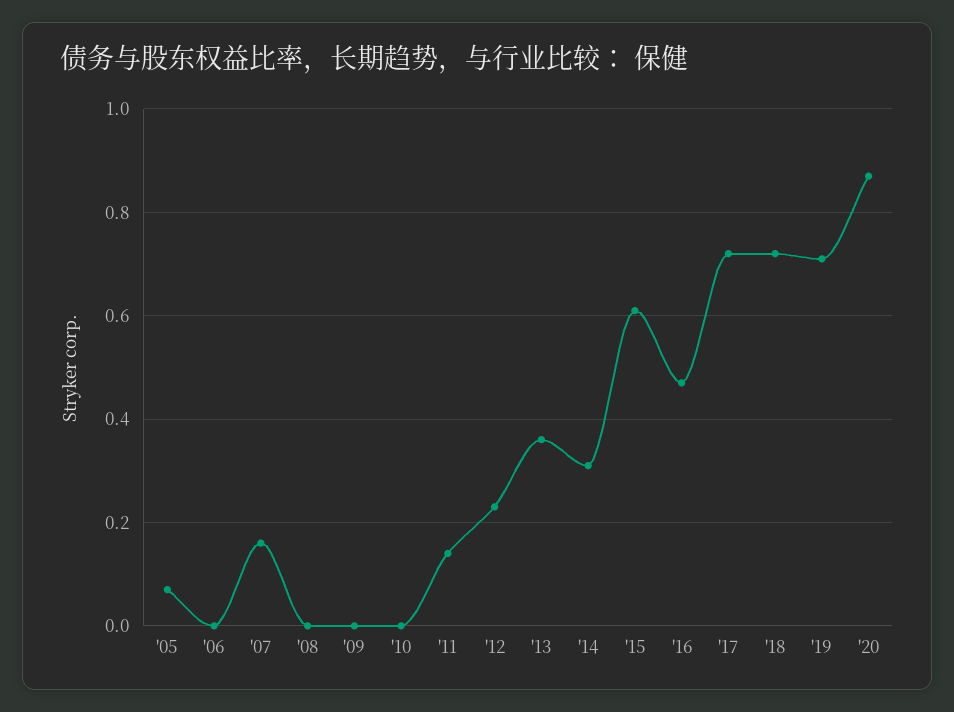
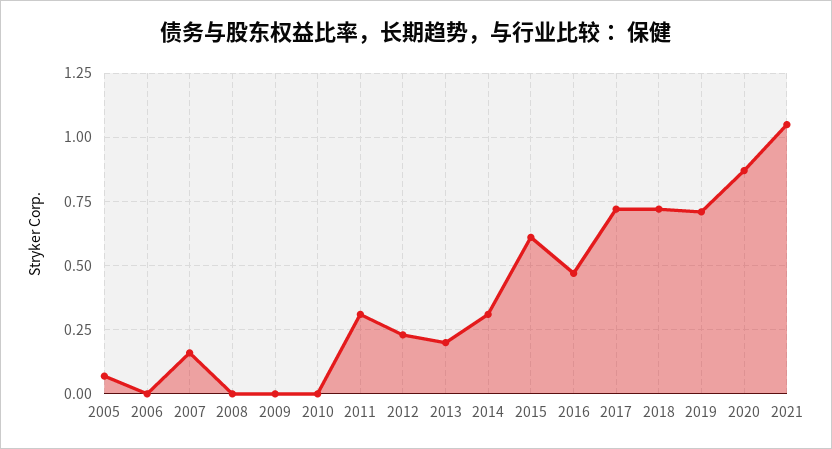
'11: 0.15 -> 0.3
'13: 0.35 -> 0.2
2021: none -> 1.05

